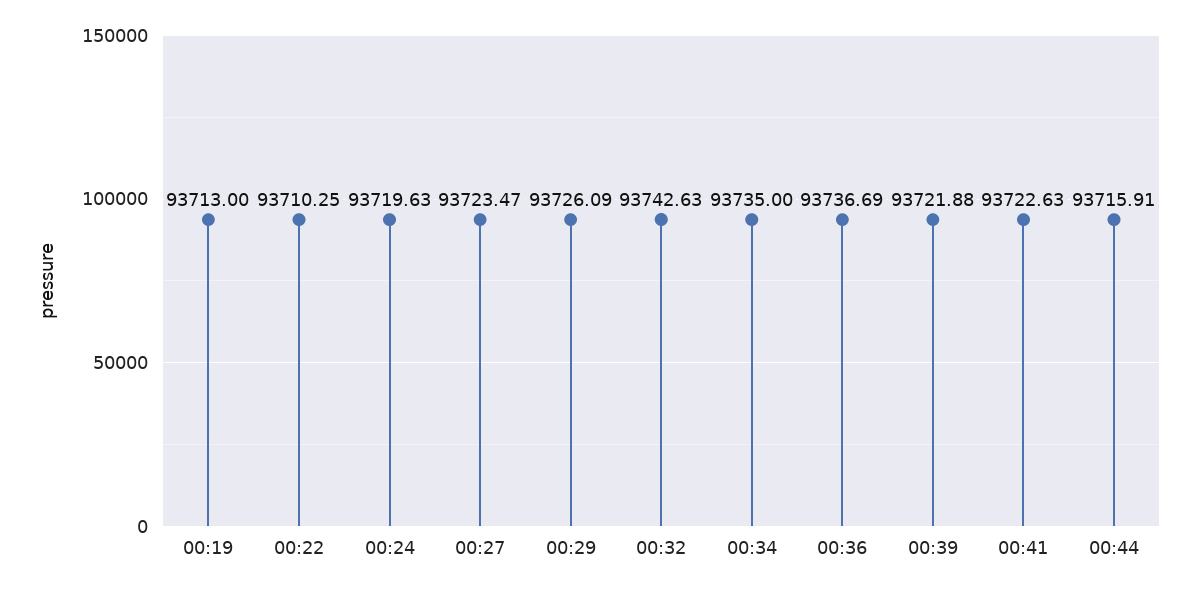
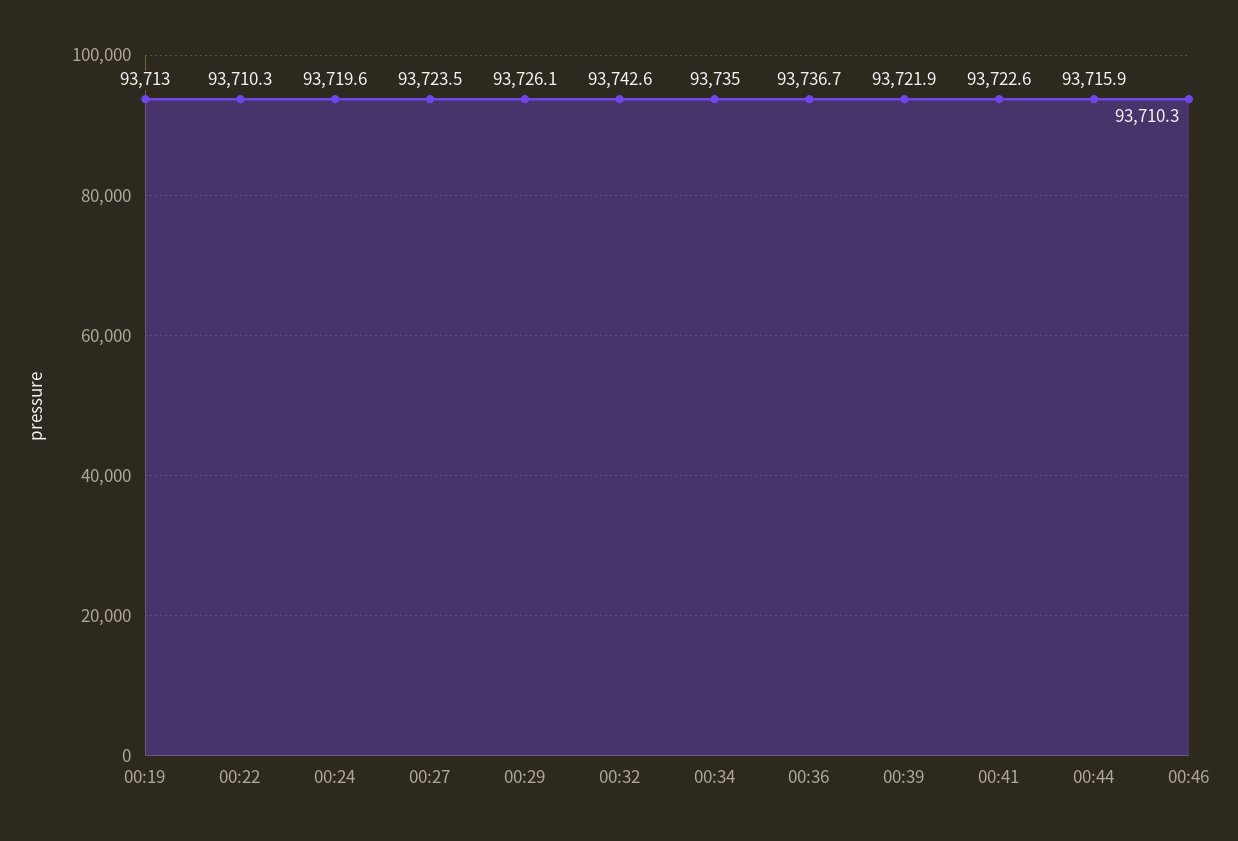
00:46: none -> 93710.3

